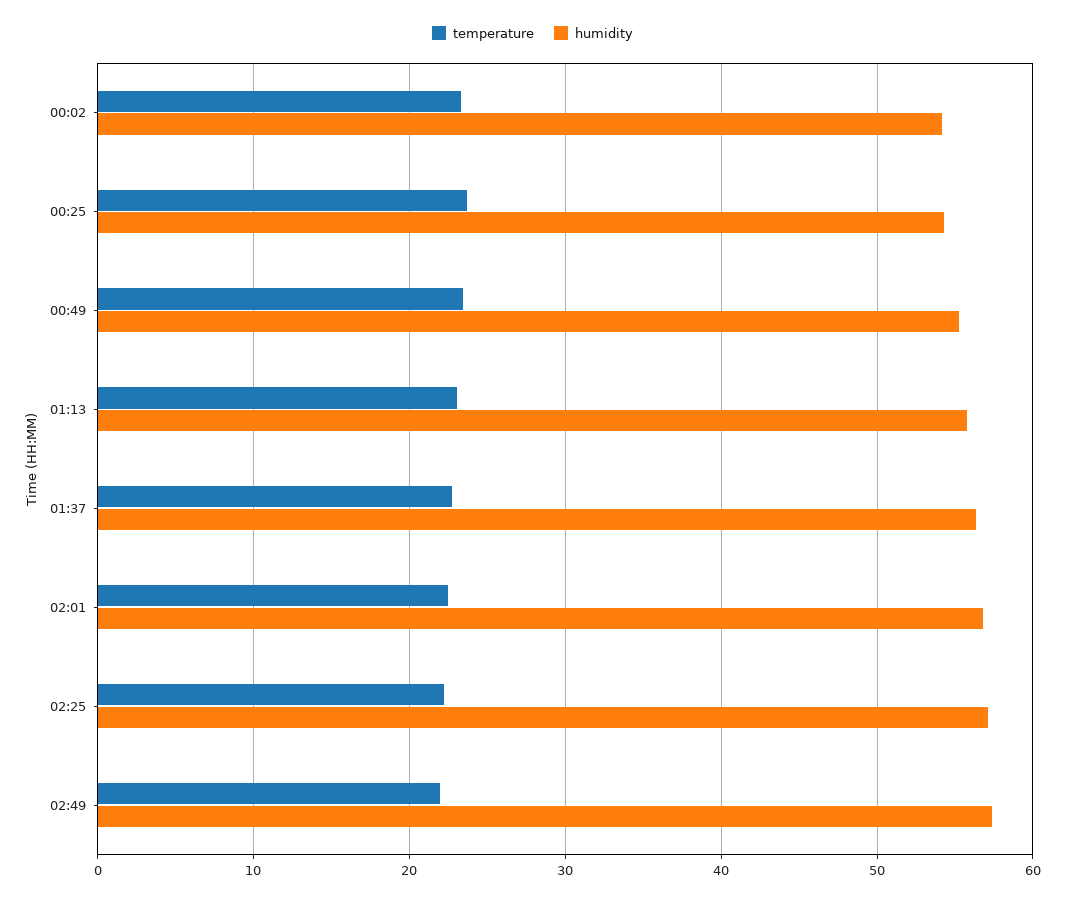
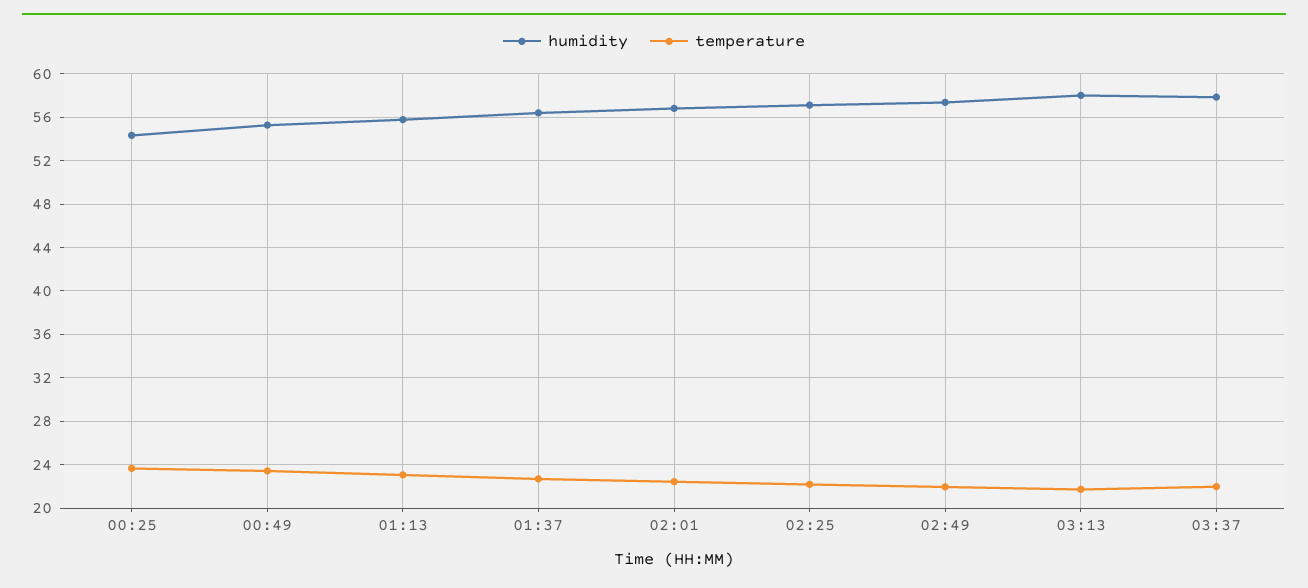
temperature, 00:02: 23 -> none
humidity, 00:02: 54 -> none
humidity, 03:13: none -> 58
temperature, 03:13: none -> 22
humidity, 03:37: none -> 58
temperature, 03:37: none -> 22

